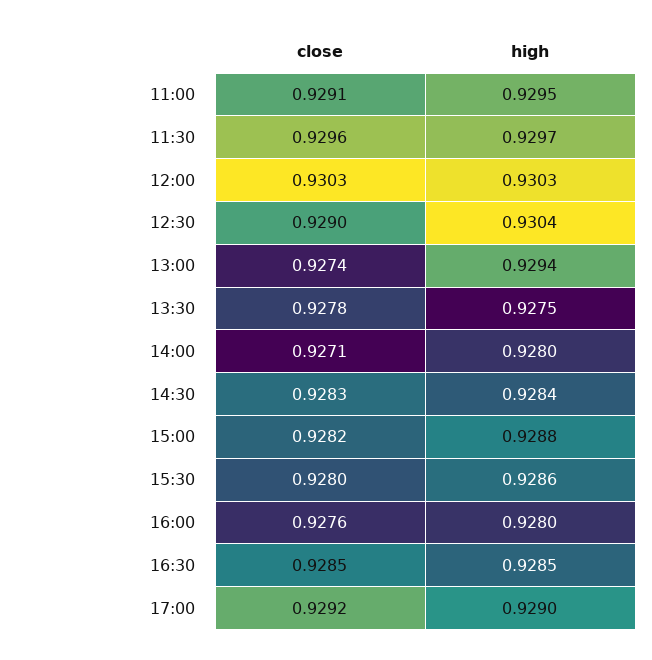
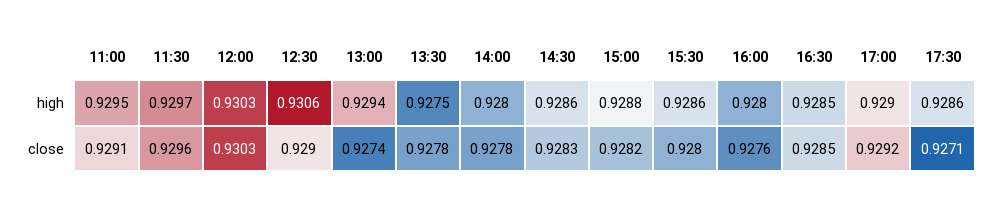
high, 12:30: 0.9304 -> 0.9306
close, 14:00: 0.9271 -> 0.9278
high, 14:30: 0.9284 -> 0.9286
high, 17:30: none -> 0.9286
close, 17:30: none -> 0.9271

